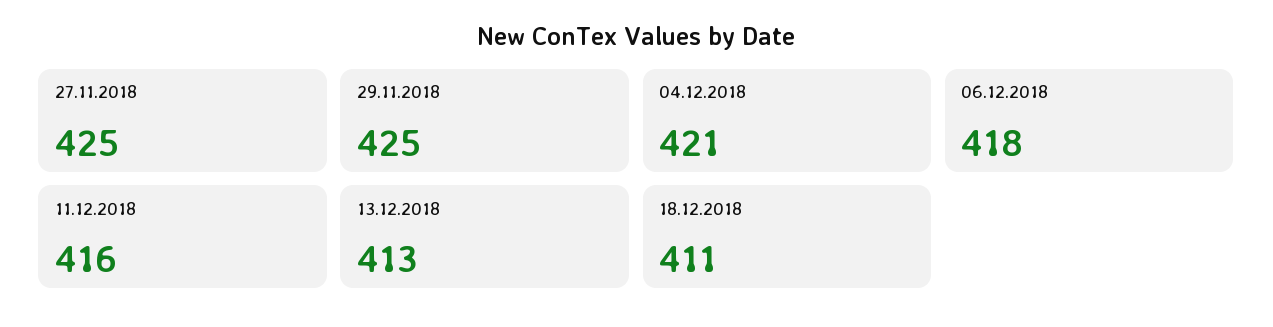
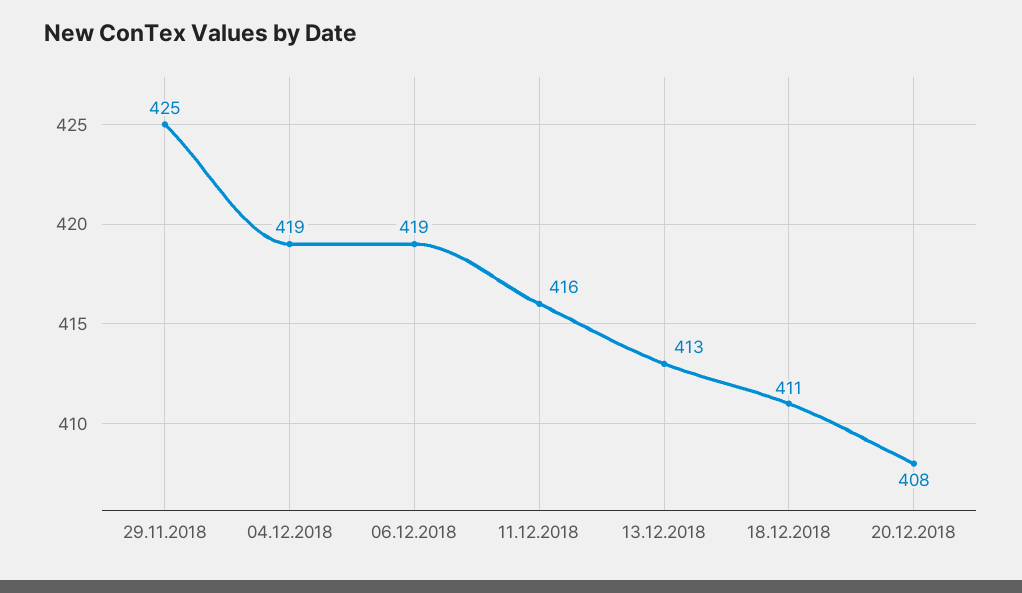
27.11.2018: 425 -> none
04.12.2018: 421 -> 419
06.12.2018: 418 -> 419
20.12.2018: none -> 408

